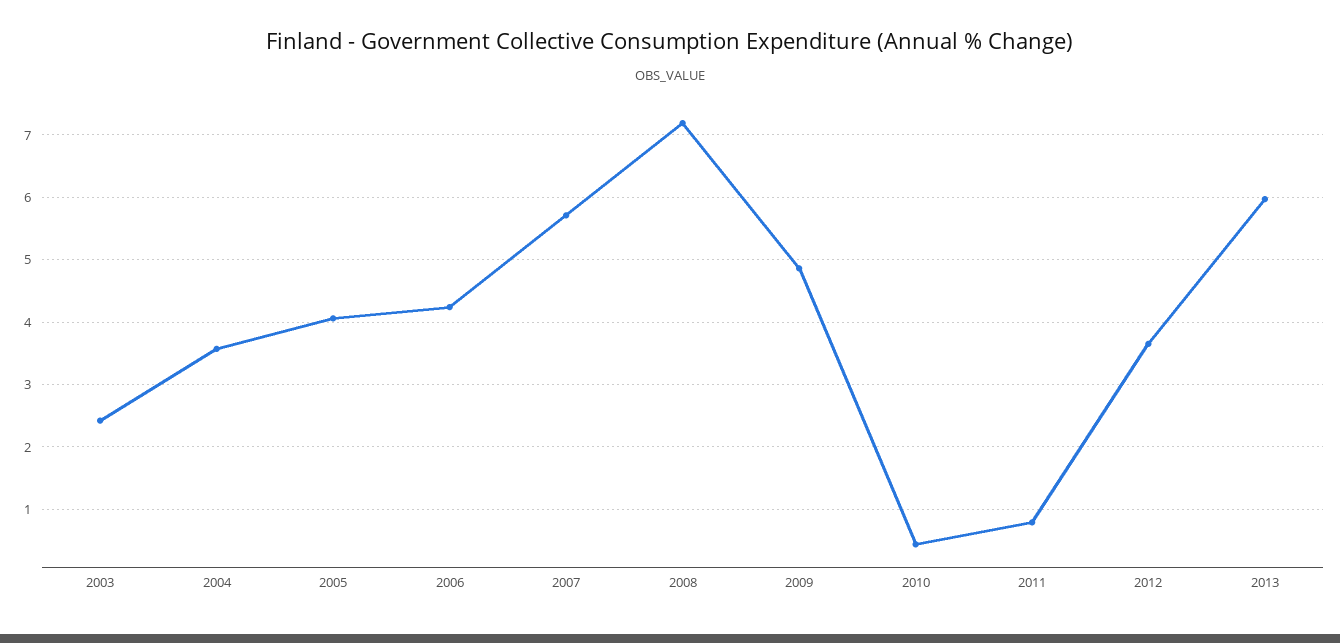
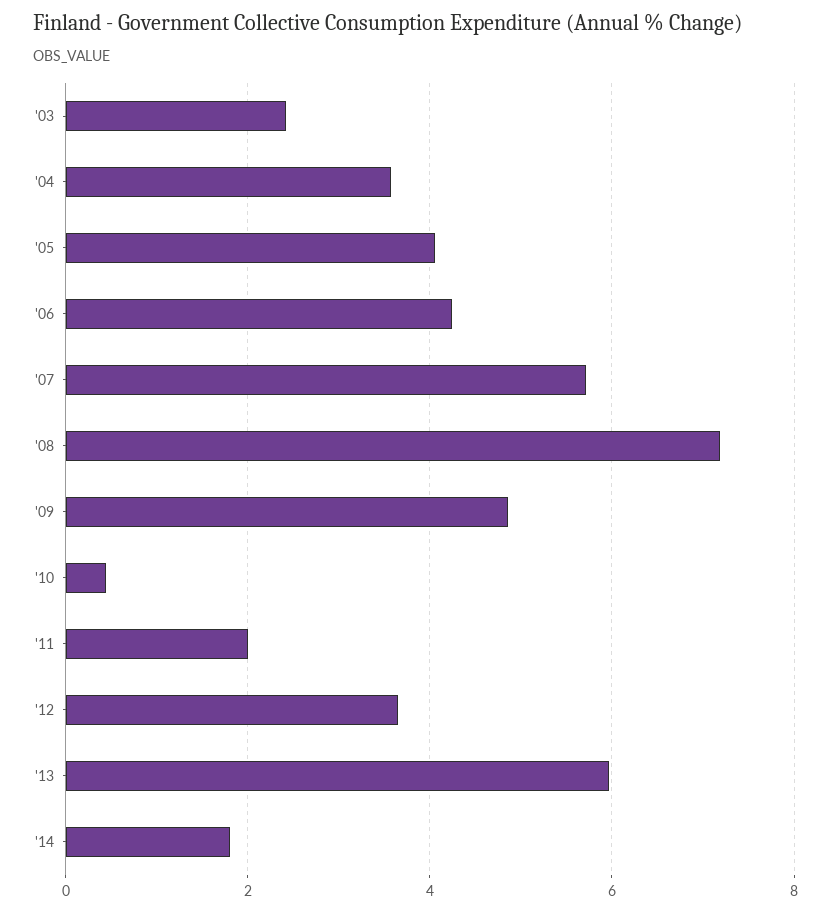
2011: 0.8 -> 2
'14: none -> 1.8

